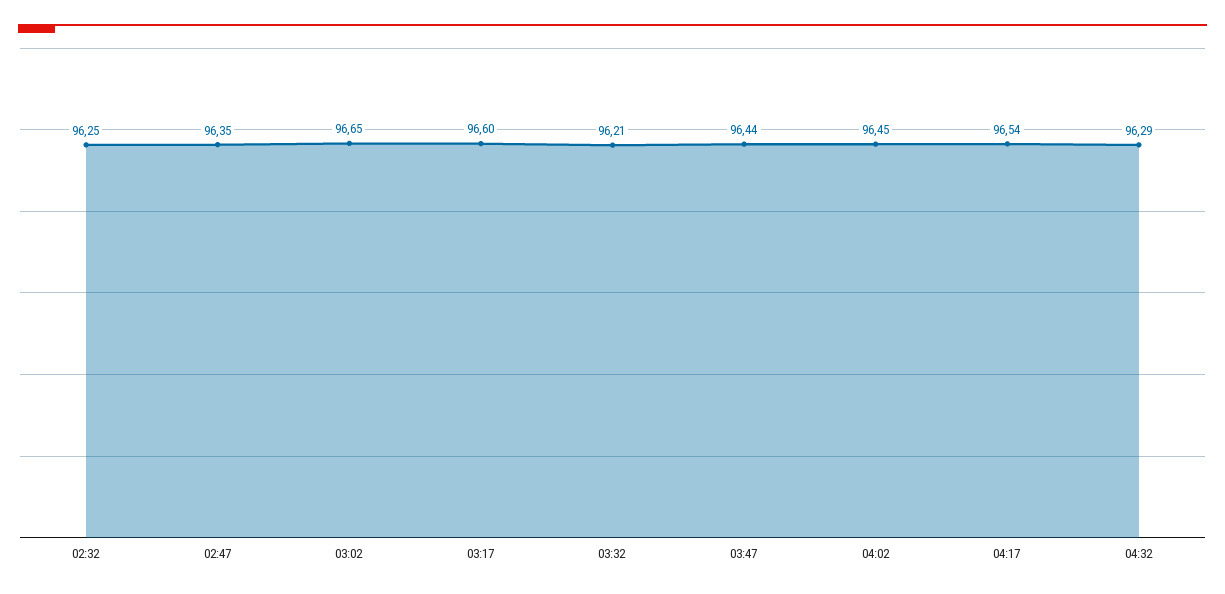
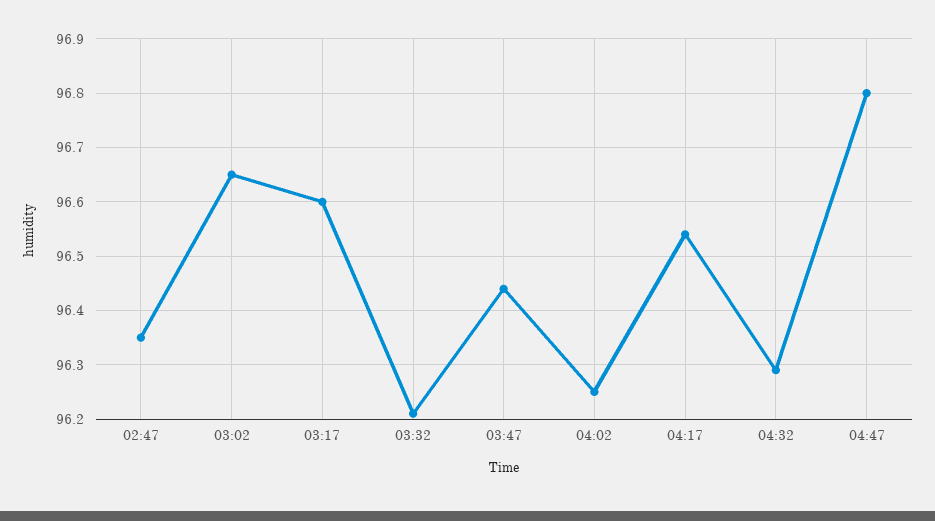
02:32: 96.25 -> none
04:02: 96.45 -> 96.25
04:47: none -> 96.8

